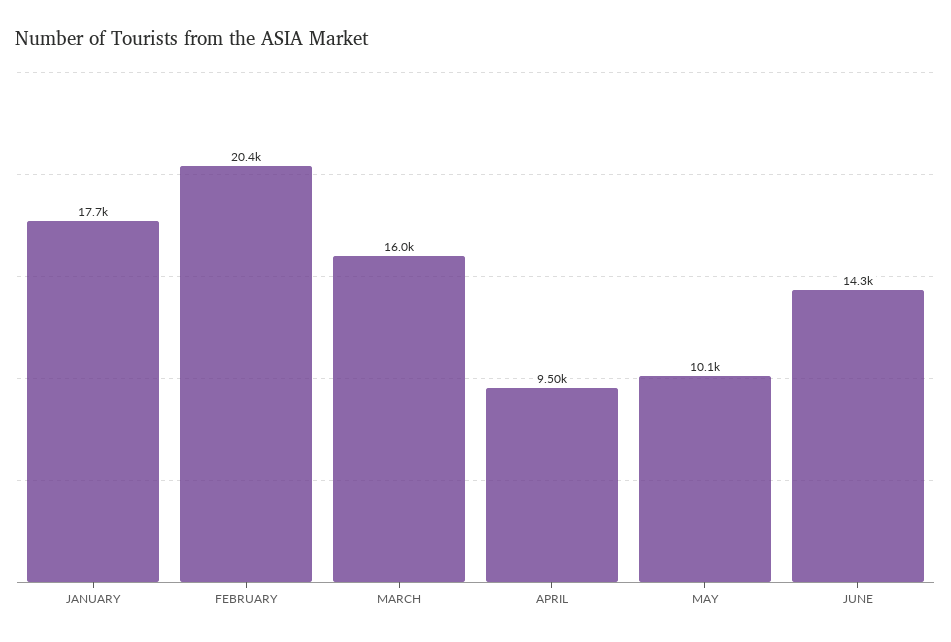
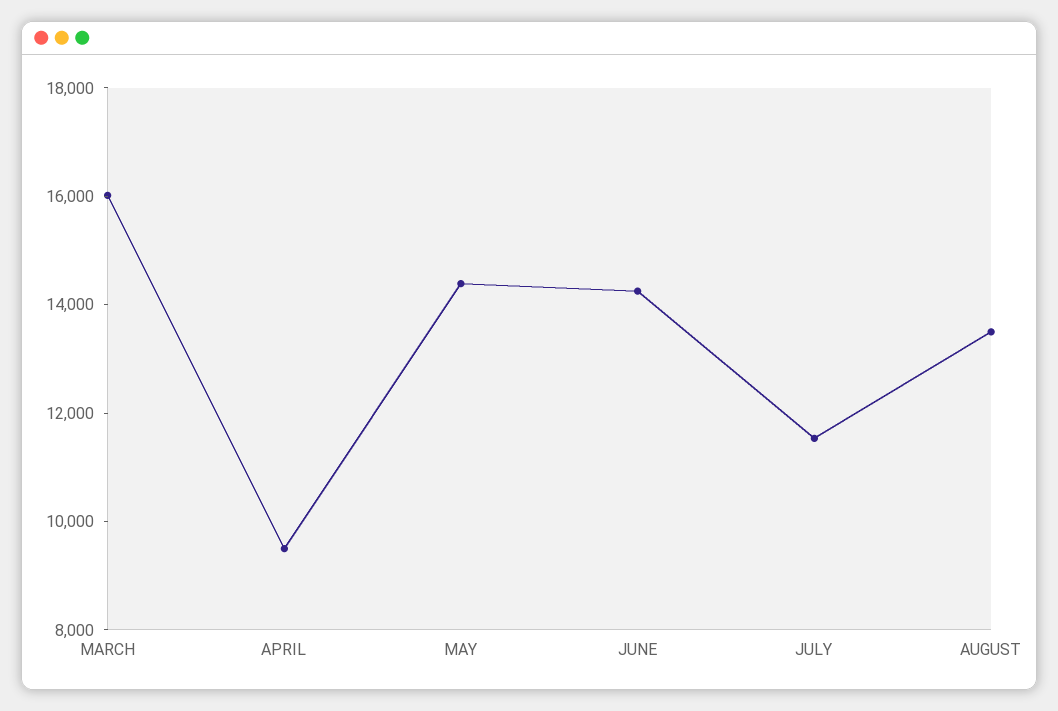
JANUARY: 17700 -> none
FEBRUARY: 20400 -> none
MAY: 10100 -> 14500
JULY: none -> 11500
AUGUST: none -> 13500

